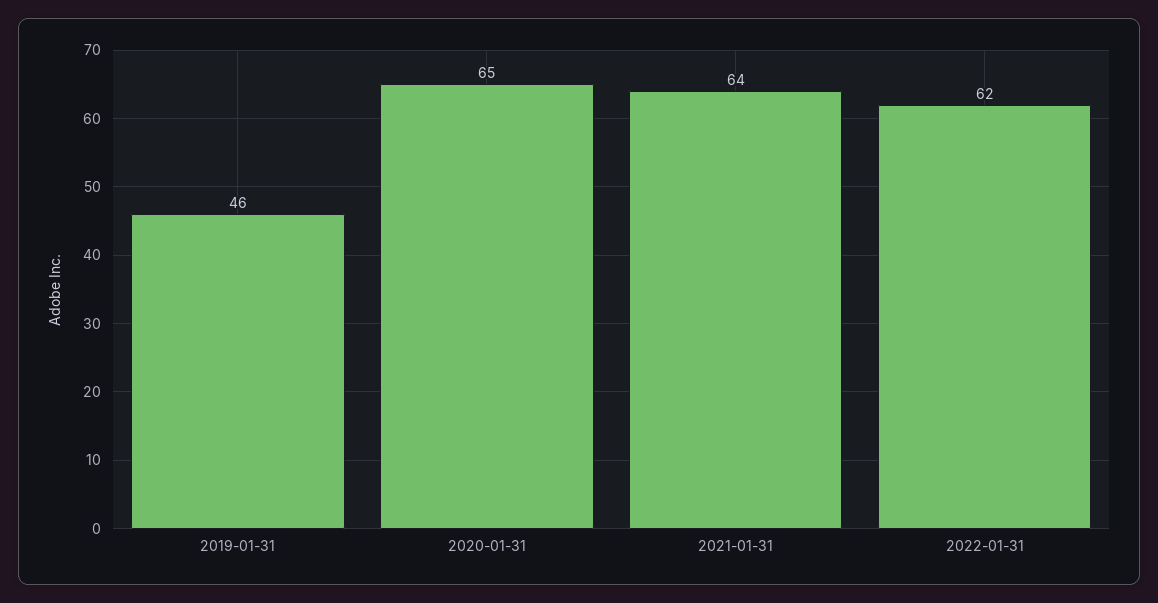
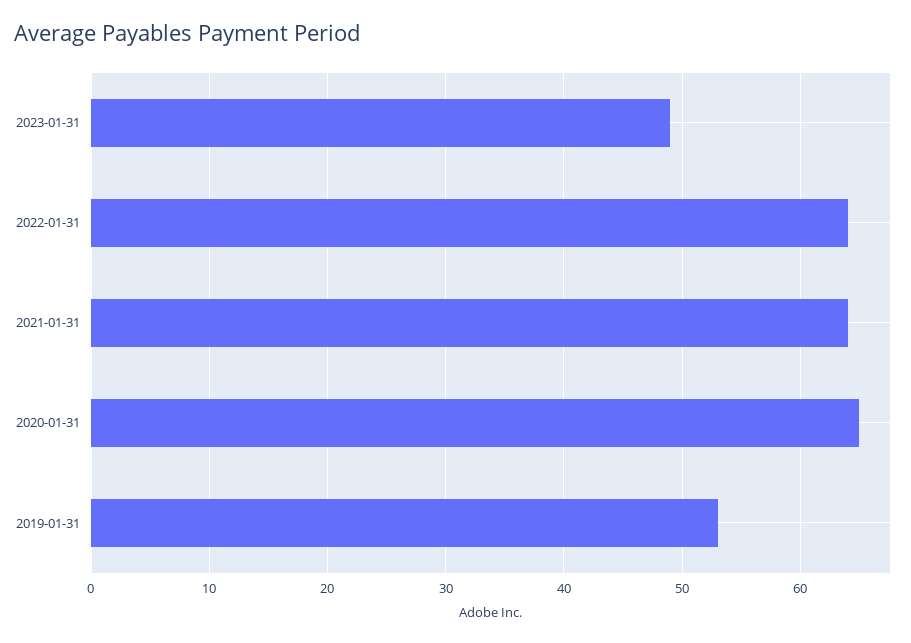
2019-01-31: 46 -> 53
2022-01-31: 62 -> 64
2023-01-31: none -> 49

